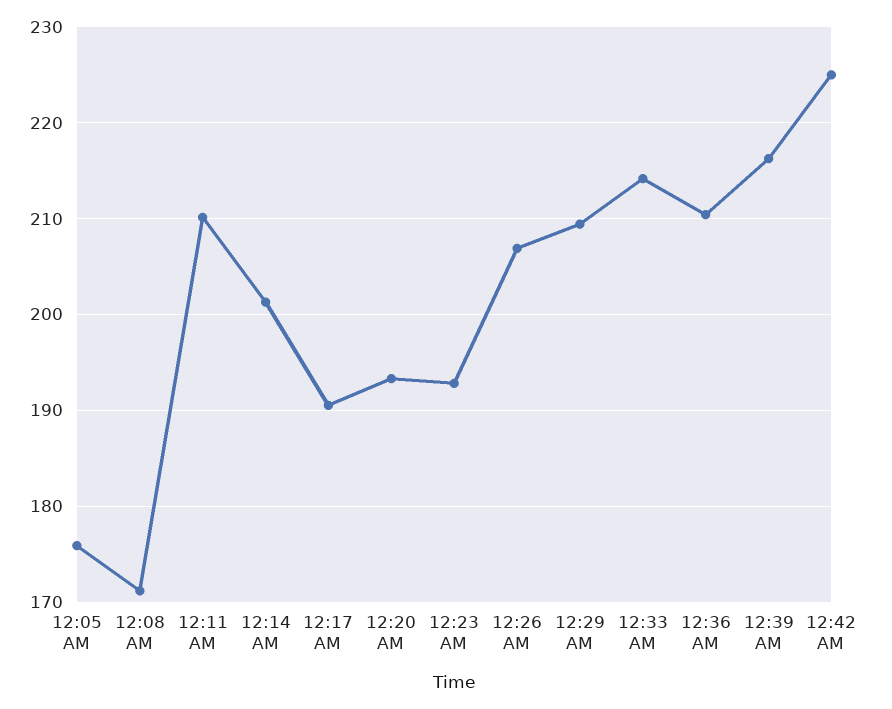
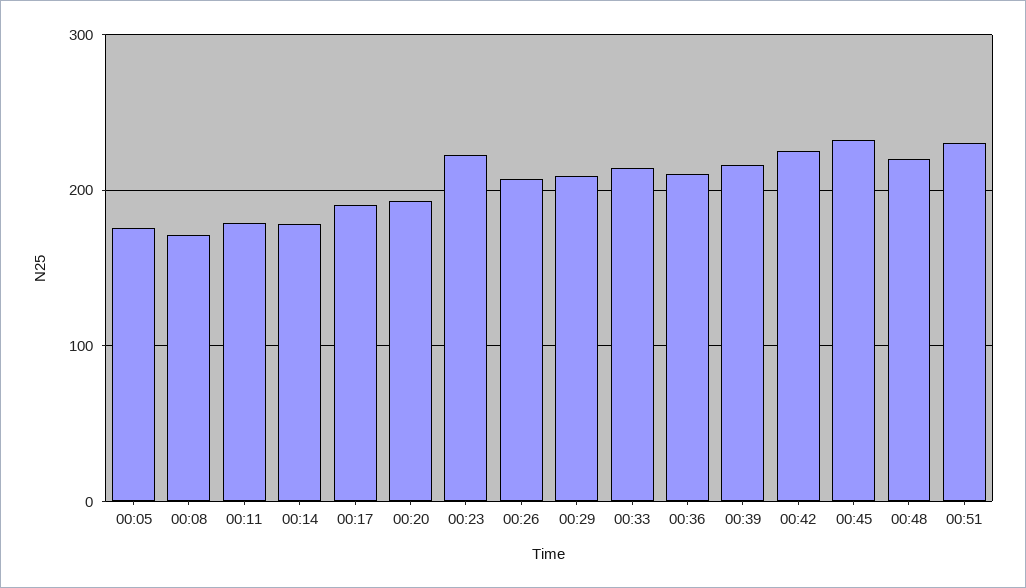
12:11 AM: 210 -> 180
12:14 AM: 201 -> 180
12:23 AM: 193 -> 220
00:45: none -> 230
00:48: none -> 220
00:51: none -> 230

